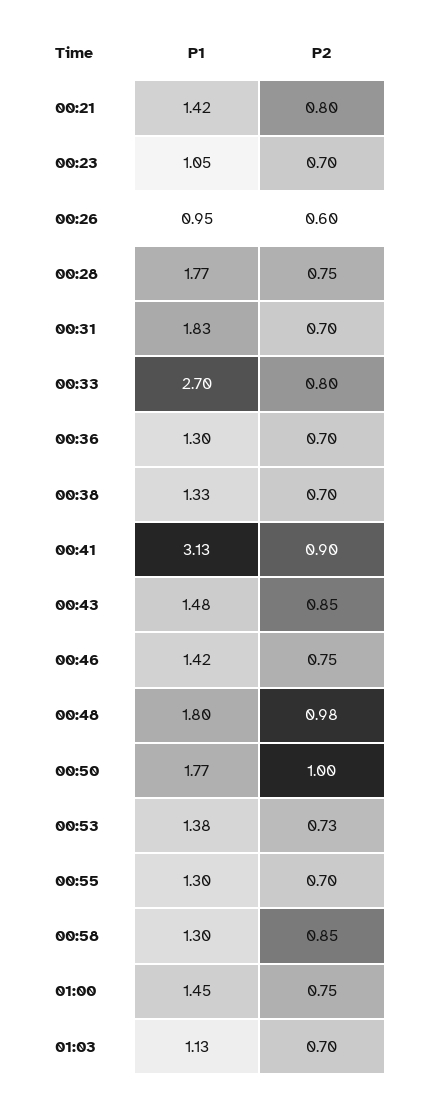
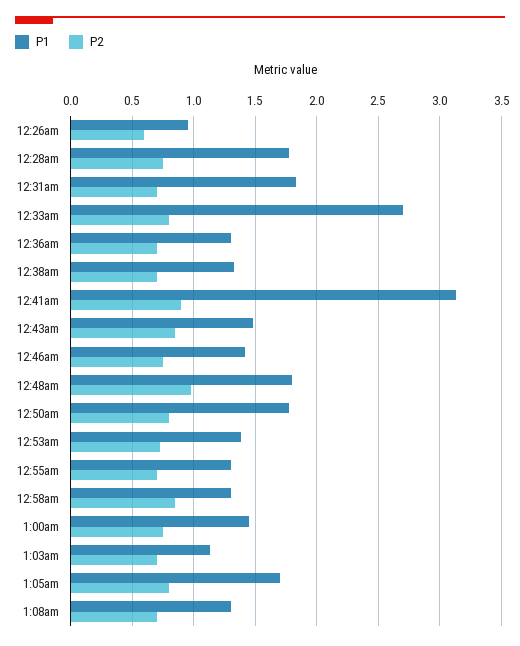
P1, 00:21: 1.42 -> none
P2, 00:21: 0.8 -> none
P1, 00:23: 1.05 -> none
P2, 00:23: 0.7 -> none
P2, 00:50: 1 -> 0.8
P1, 1:05am: none -> 1.7
P2, 1:05am: none -> 0.8
P1, 1:08am: none -> 1.3
P2, 1:08am: none -> 0.7

